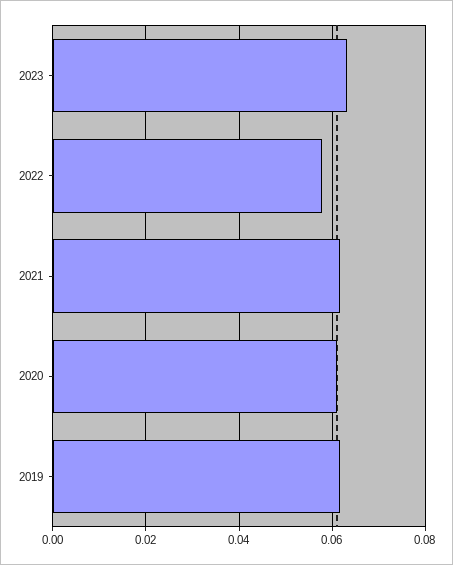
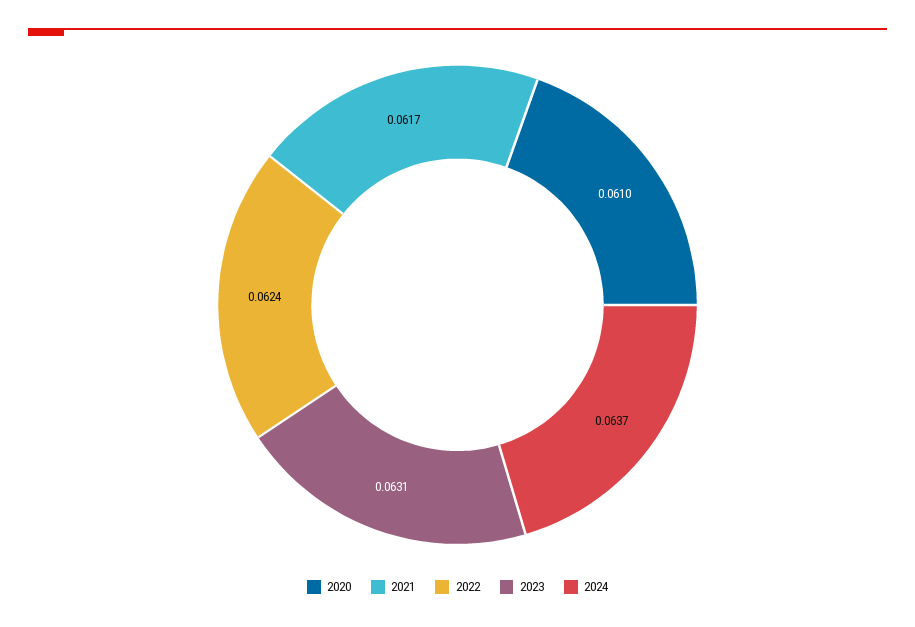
2022: 0.058 -> 0.0624
2019: 0.062 -> none
2024: none -> 0.0637

